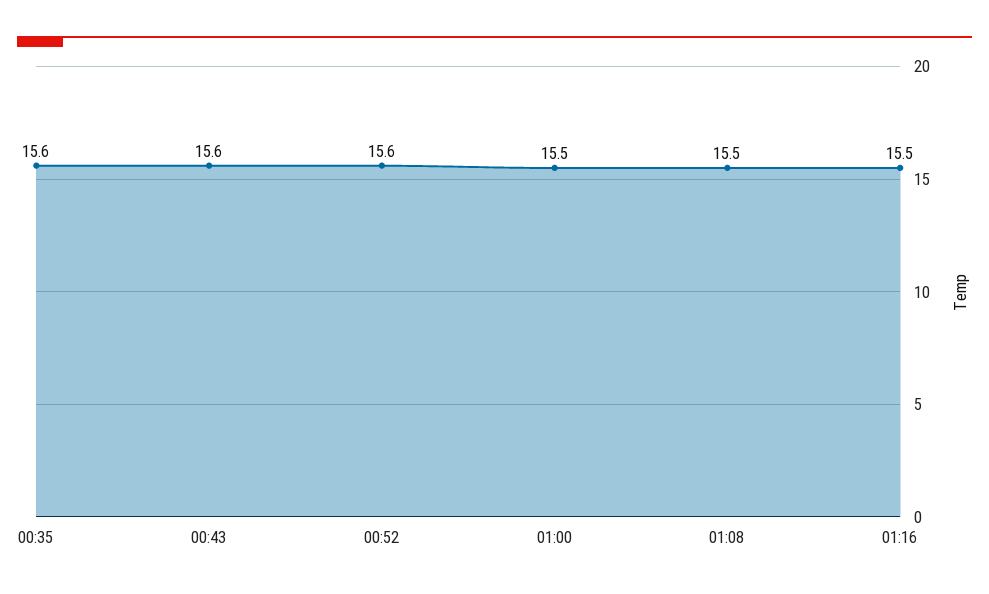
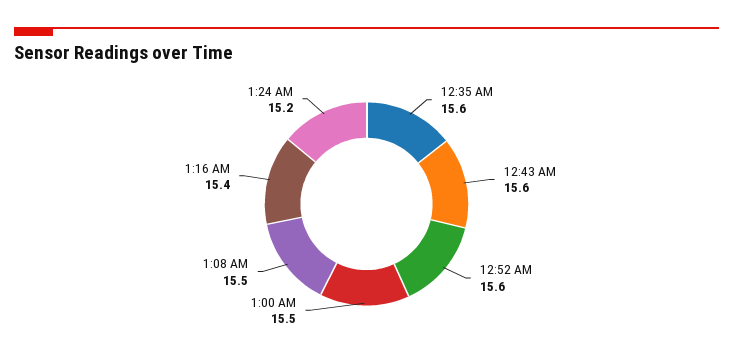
01:16: 15.5 -> 15.4
1:24 AM: none -> 15.2

